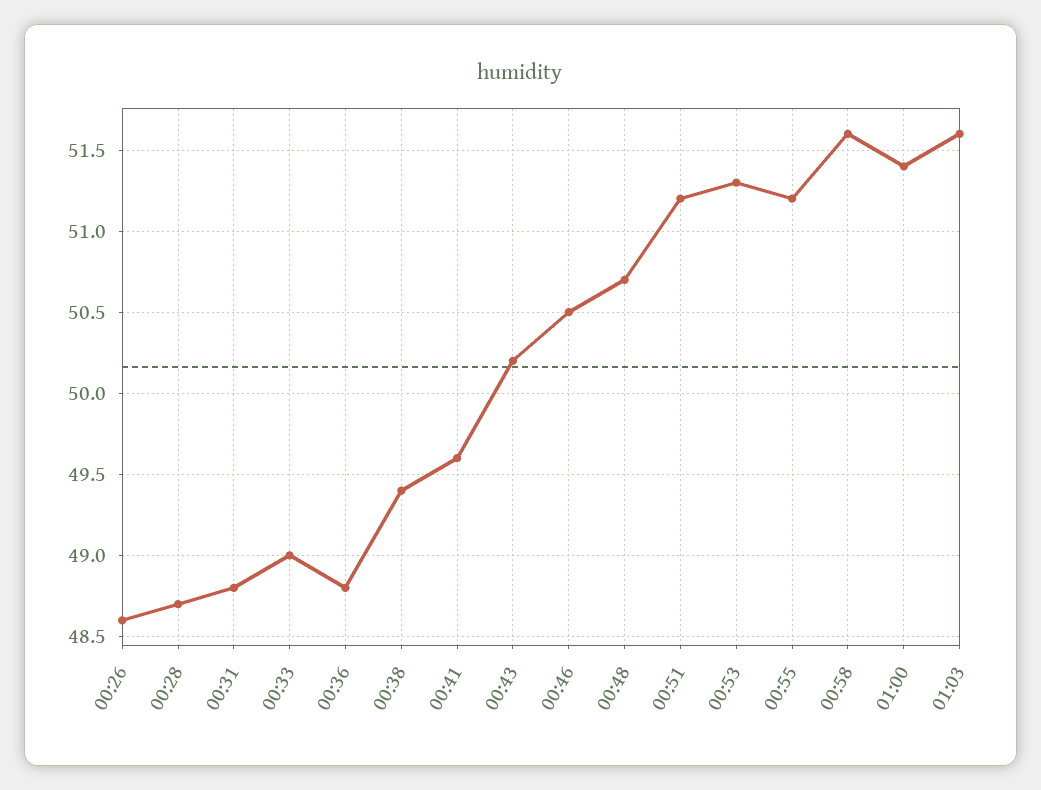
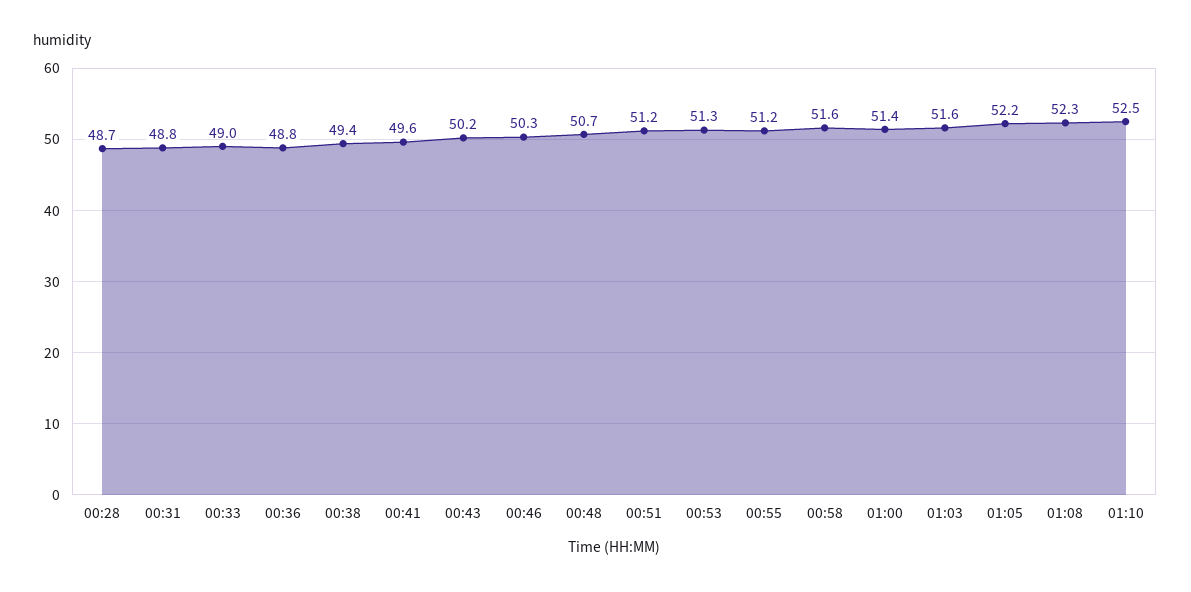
00:26: 48.6 -> none
00:46: 50.5 -> 50.3
01:05: none -> 52.2
01:08: none -> 52.3
01:10: none -> 52.5

